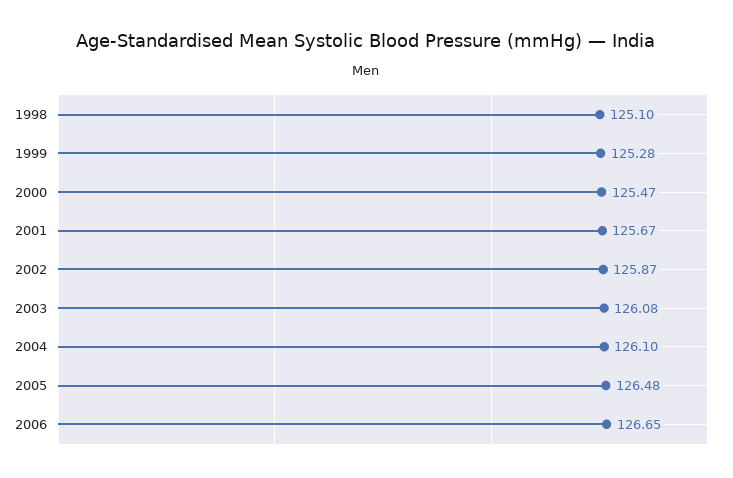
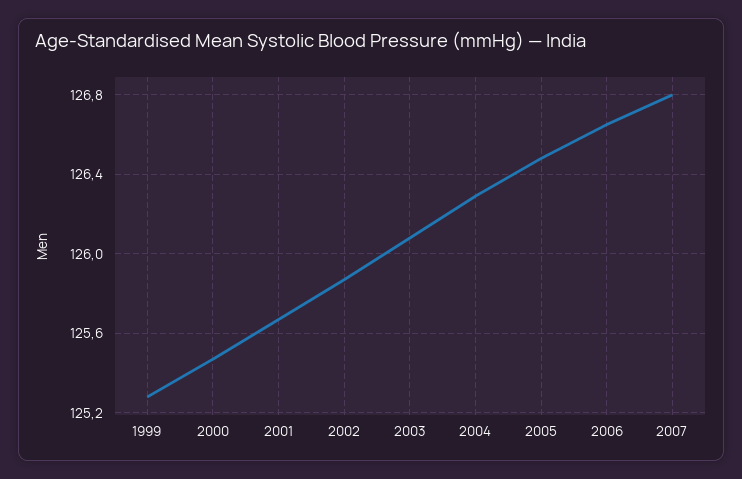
1998: 125.1 -> none
2004: 126.1 -> 126.3
2007: none -> 126.8

